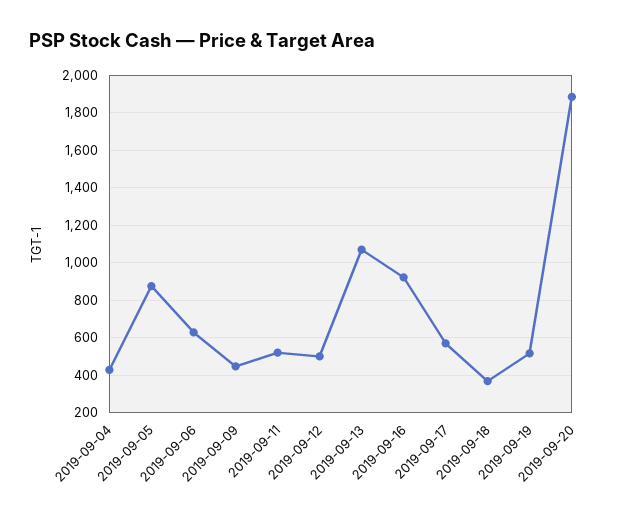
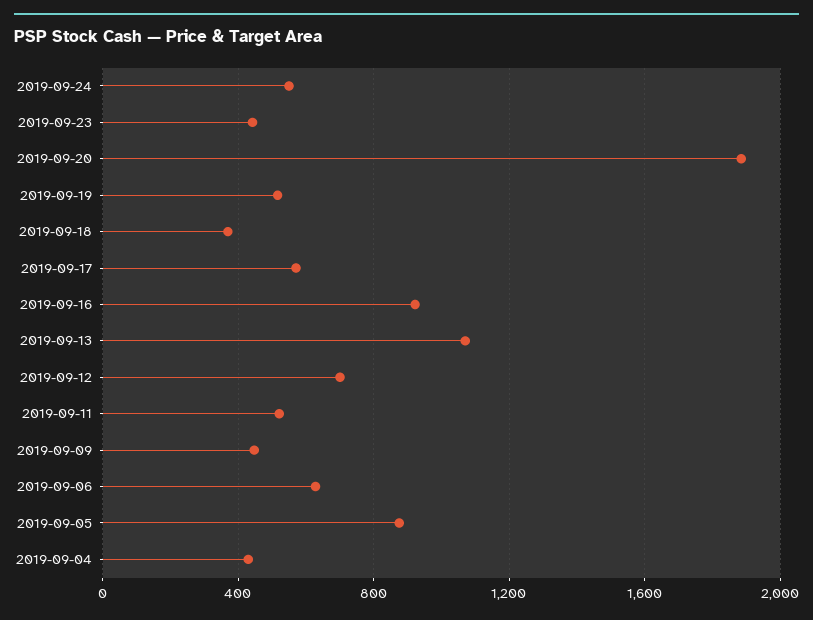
2019-09-12: 500 -> 700
2019-09-24: none -> 550
2019-09-23: none -> 450

